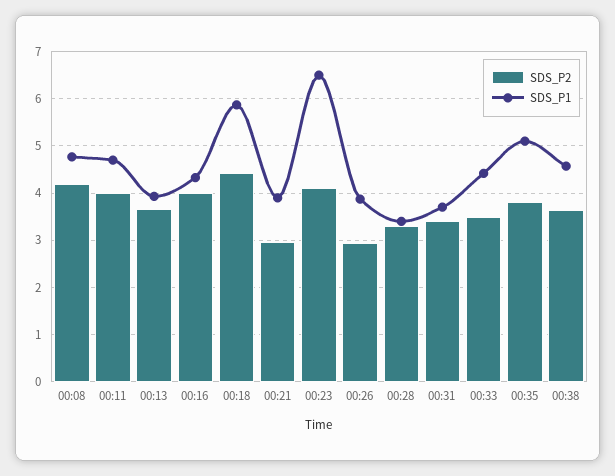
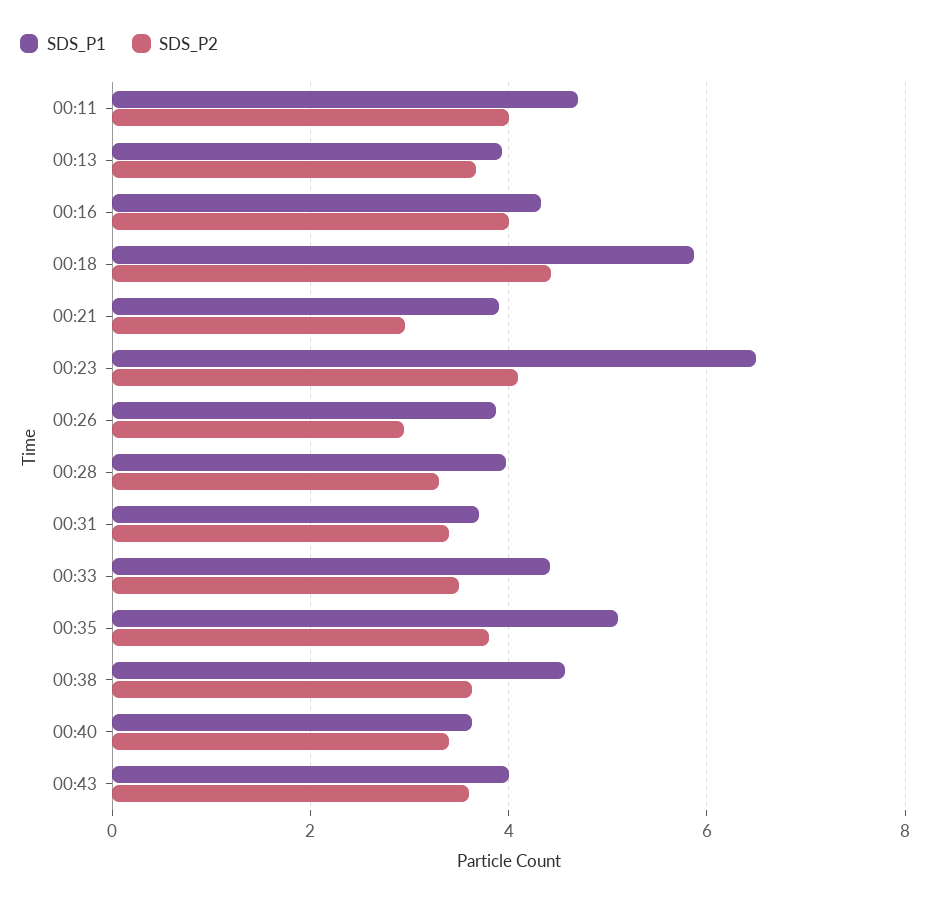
SDS_P2, 00:08: 4.2 -> none
SDS_P1, 00:08: 4.8 -> none
SDS_P1, 00:28: 3.4 -> 4
SDS_P1, 00:40: none -> 3.6
SDS_P2, 00:40: none -> 3.4
SDS_P1, 00:43: none -> 4
SDS_P2, 00:43: none -> 3.6

